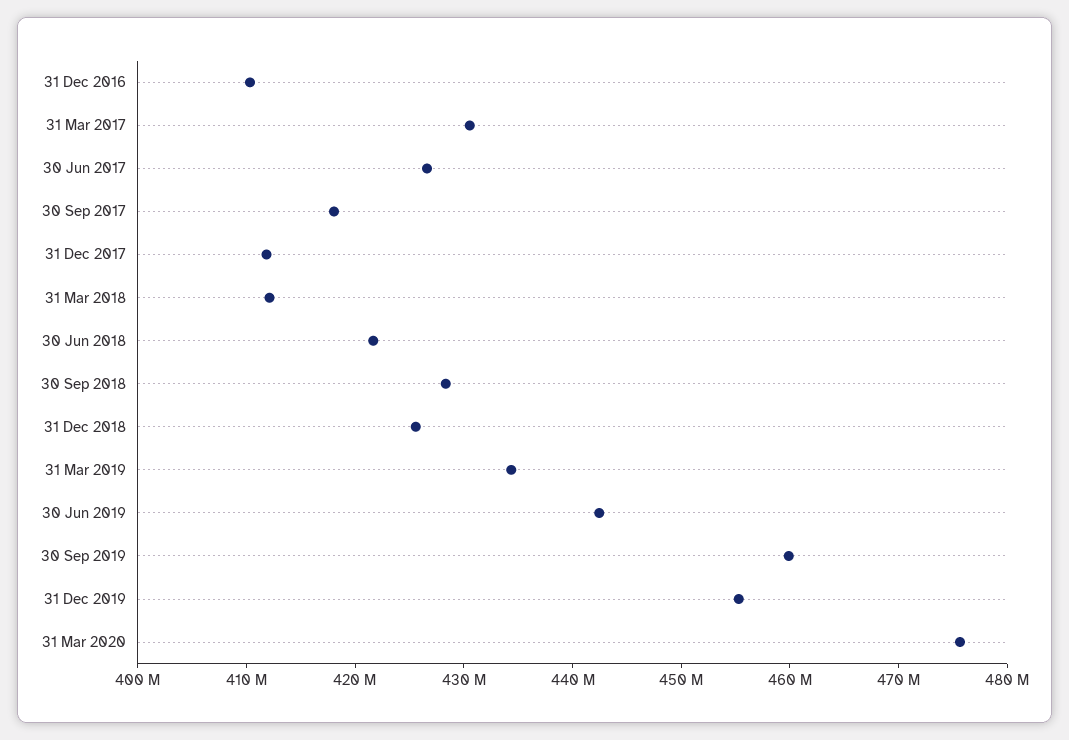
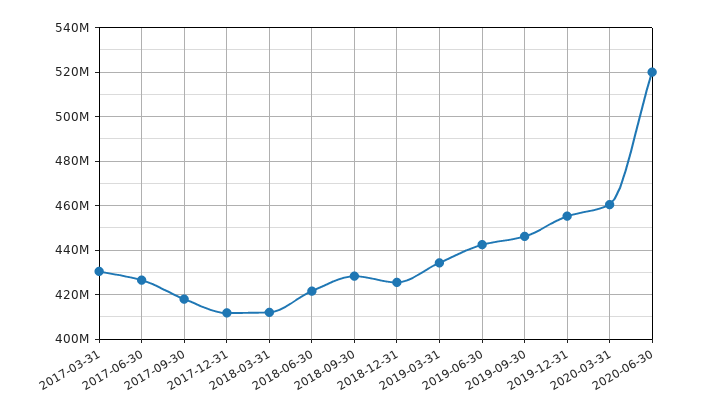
31 Dec 2016: 410000000 -> none
30 Sep 2019: 460000000 -> 445000000
31 Mar 2020: 476000000 -> 460000000
2020-06-30: none -> 520000000

